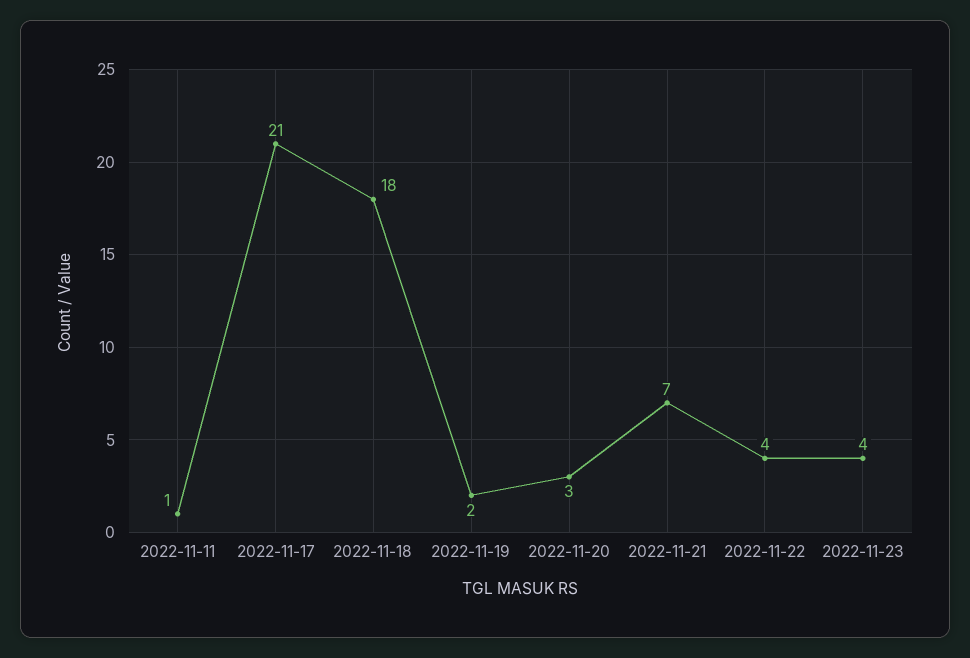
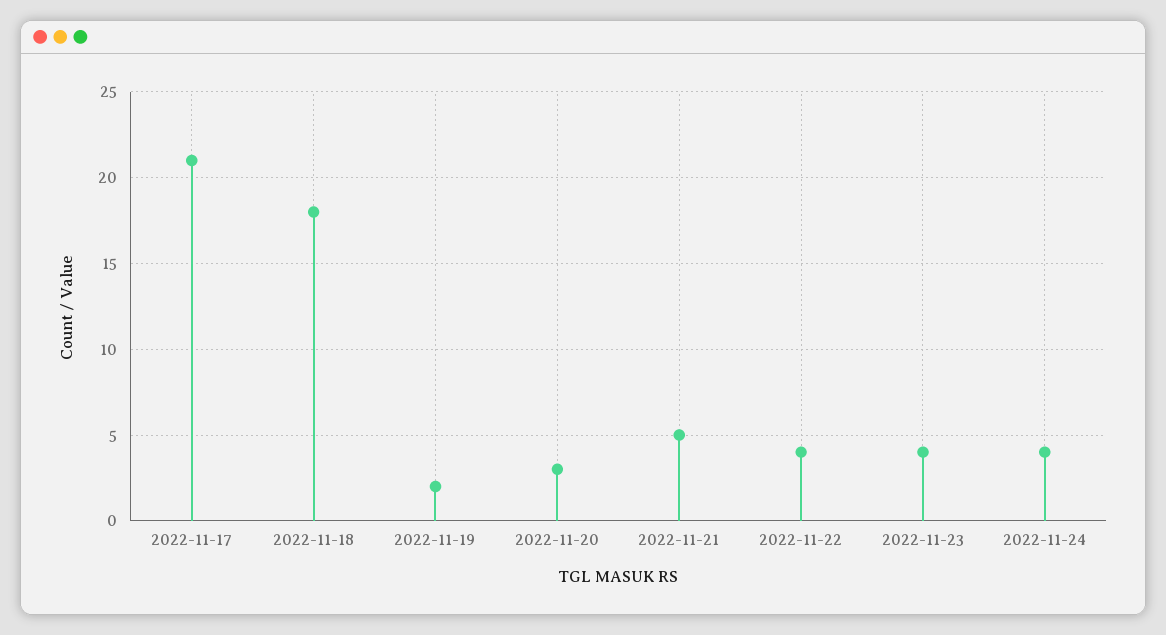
2022-11-11: 1 -> none
2022-11-21: 7 -> 5
2022-11-24: none -> 4

